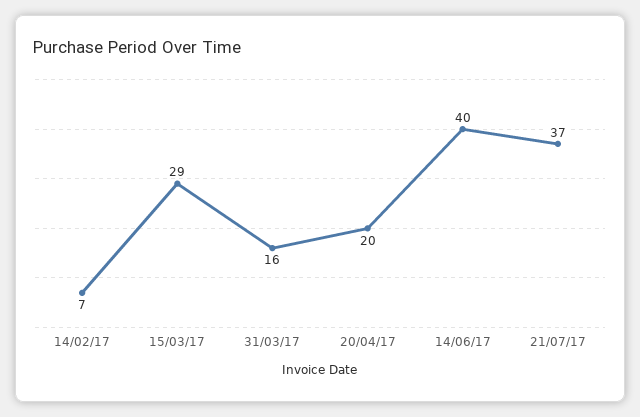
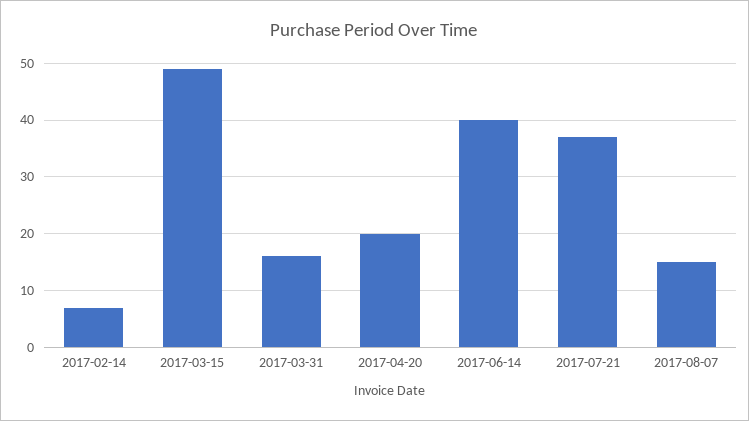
15/03/17: 29 -> 50
2017-08-07: none -> 15

